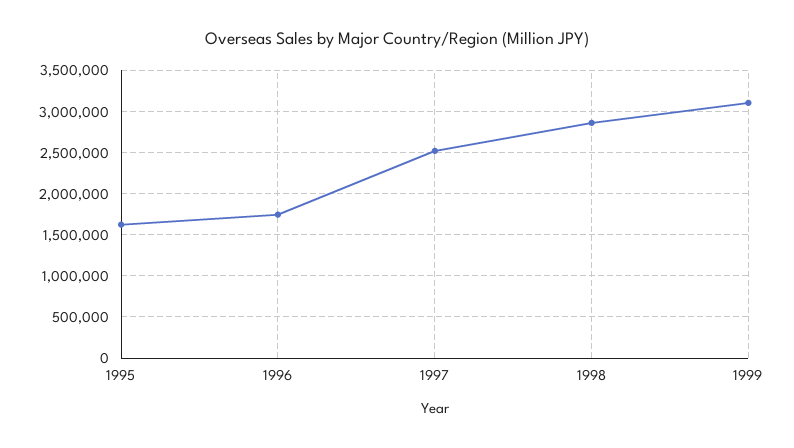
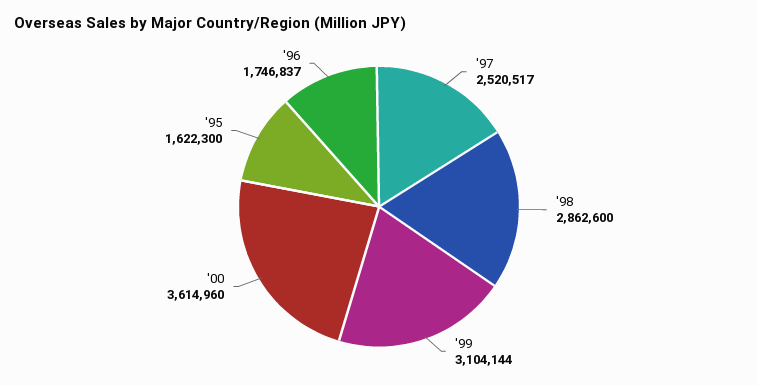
'00: none -> 3614960

